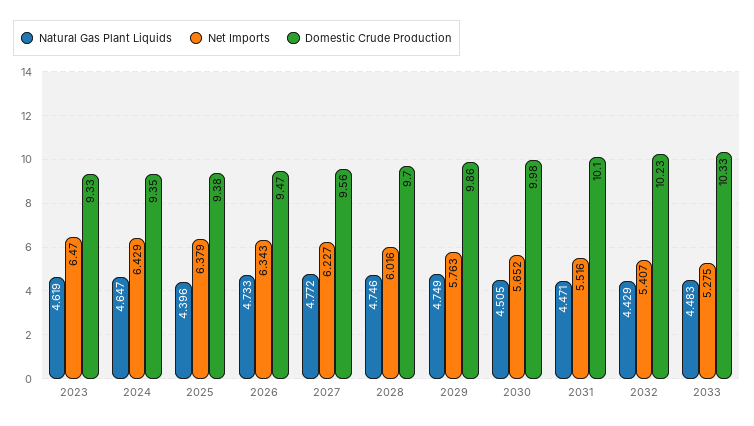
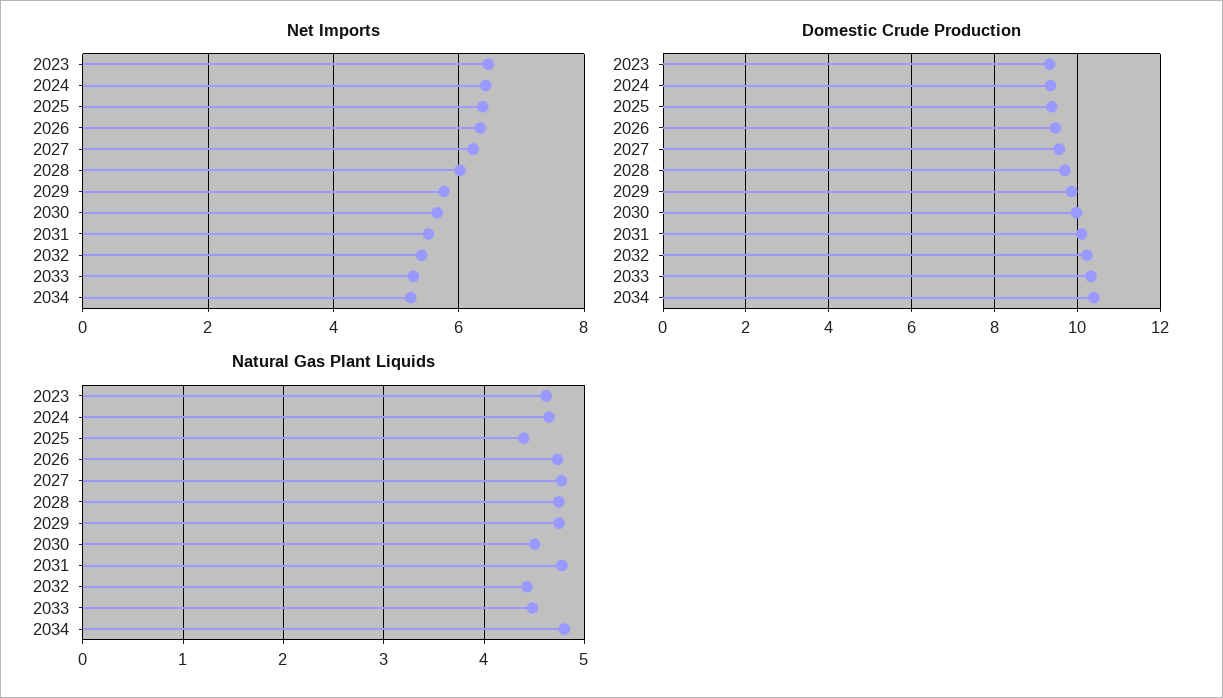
Natural Gas Plant Liquids, 2031: 4.471 -> 4.8
Net Imports, 2034: none -> 5.2
Domestic Crude Production, 2034: none -> 10.4
Natural Gas Plant Liquids, 2034: none -> 4.8

